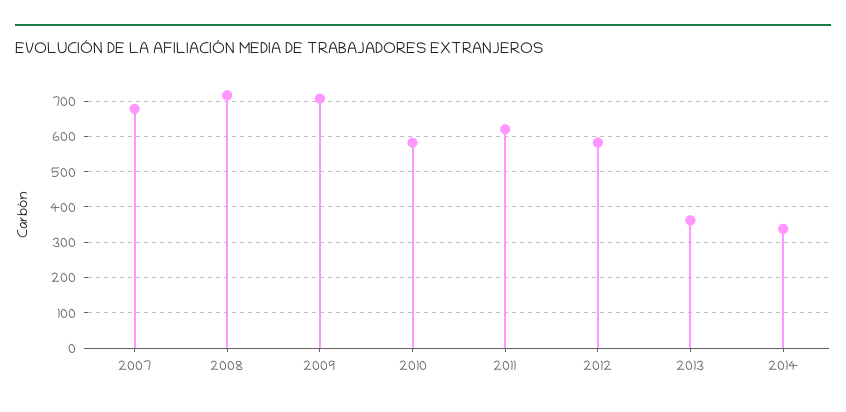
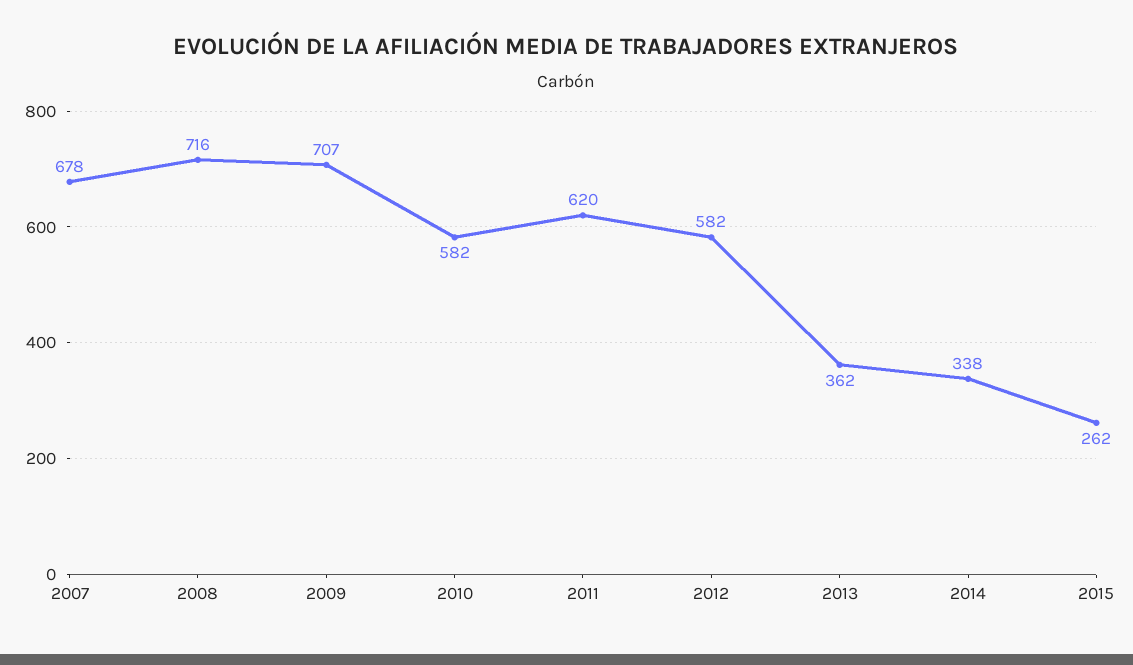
2015: none -> 262

